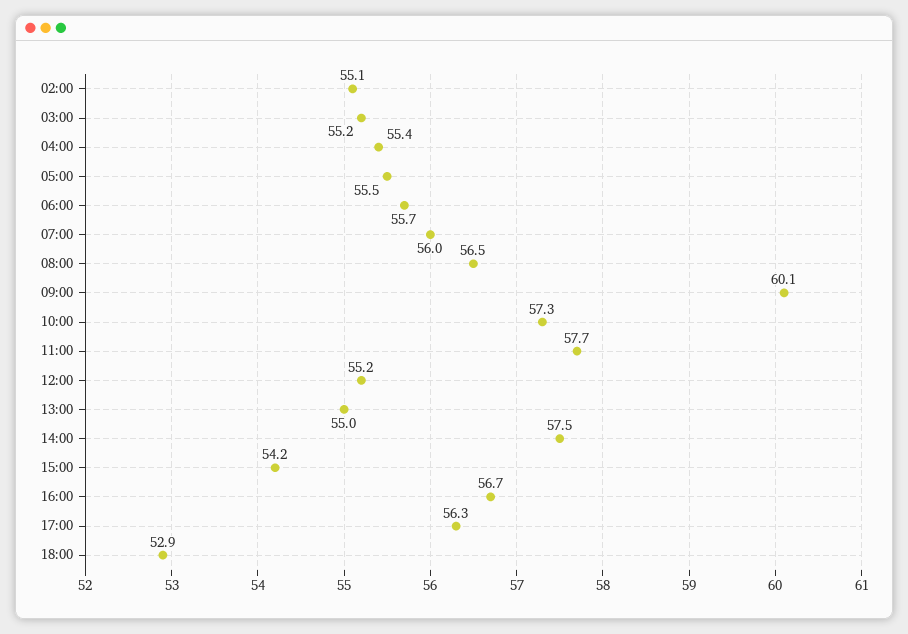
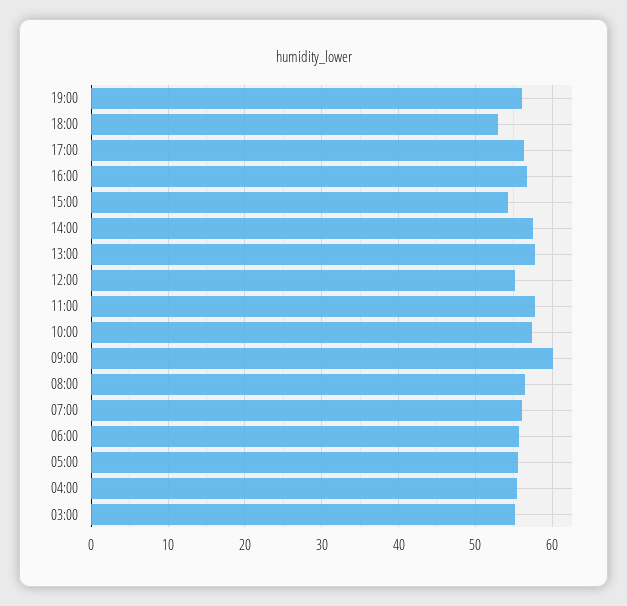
02:00: 55.1 -> none
13:00: 55 -> 58
19:00: none -> 56

